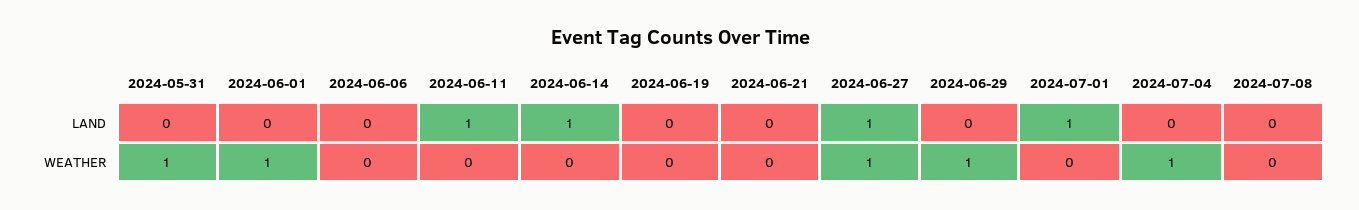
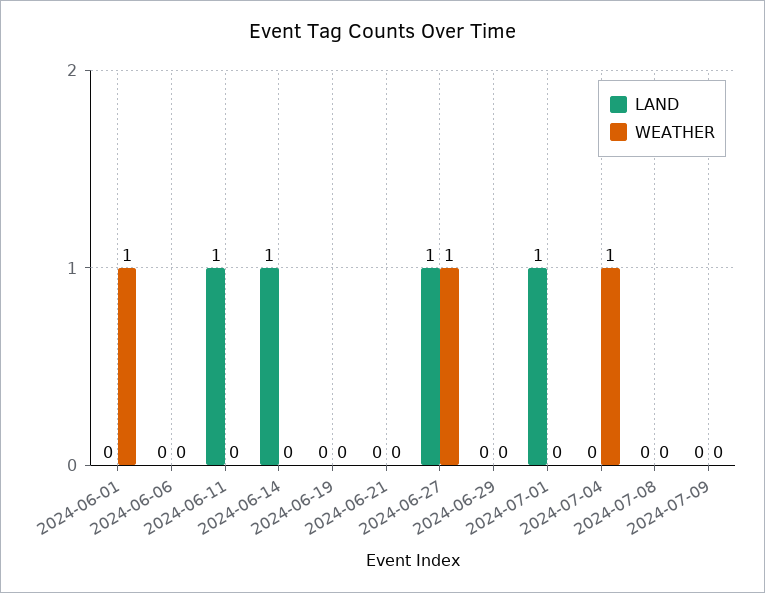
LAND, 2024-05-31: 0 -> none
WEATHER, 2024-05-31: 1 -> none
WEATHER, 2024-06-29: 1 -> 0
LAND, 2024-07-09: none -> 0
WEATHER, 2024-07-09: none -> 0

